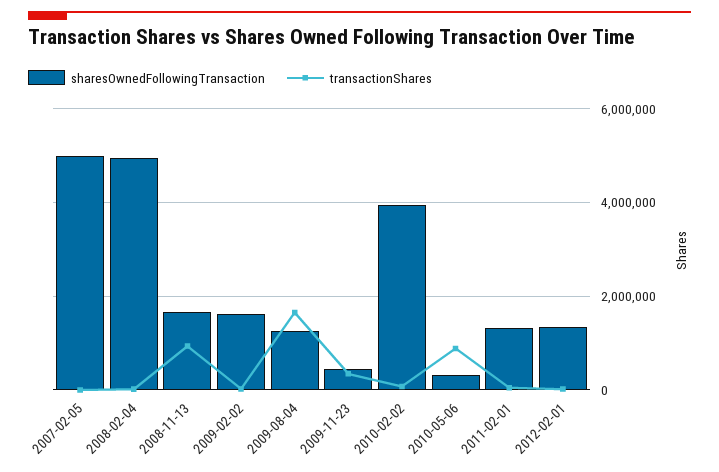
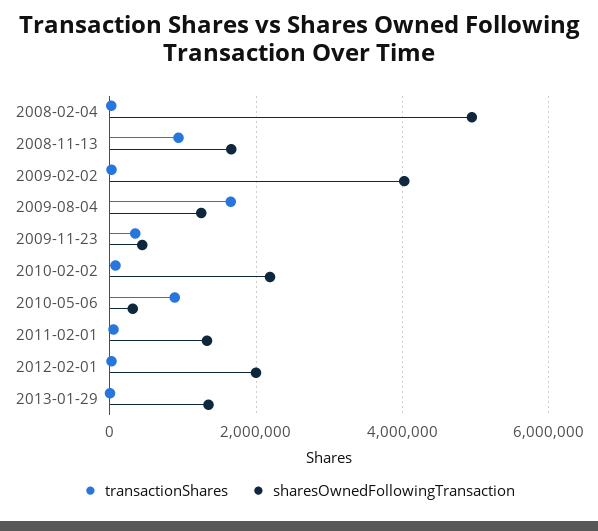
sharesOwnedFollowingTransaction, 2007-02-05: 5000000 -> none
transactionShares, 2007-02-05: 0 -> none
sharesOwnedFollowingTransaction, 2009-02-02: 1600000 -> 4000000
sharesOwnedFollowingTransaction, 2010-02-02: 4000000 -> 2200000
sharesOwnedFollowingTransaction, 2012-02-01: 1400000 -> 2000000
transactionShares, 2013-01-29: none -> 0
sharesOwnedFollowingTransaction, 2013-01-29: none -> 1400000

